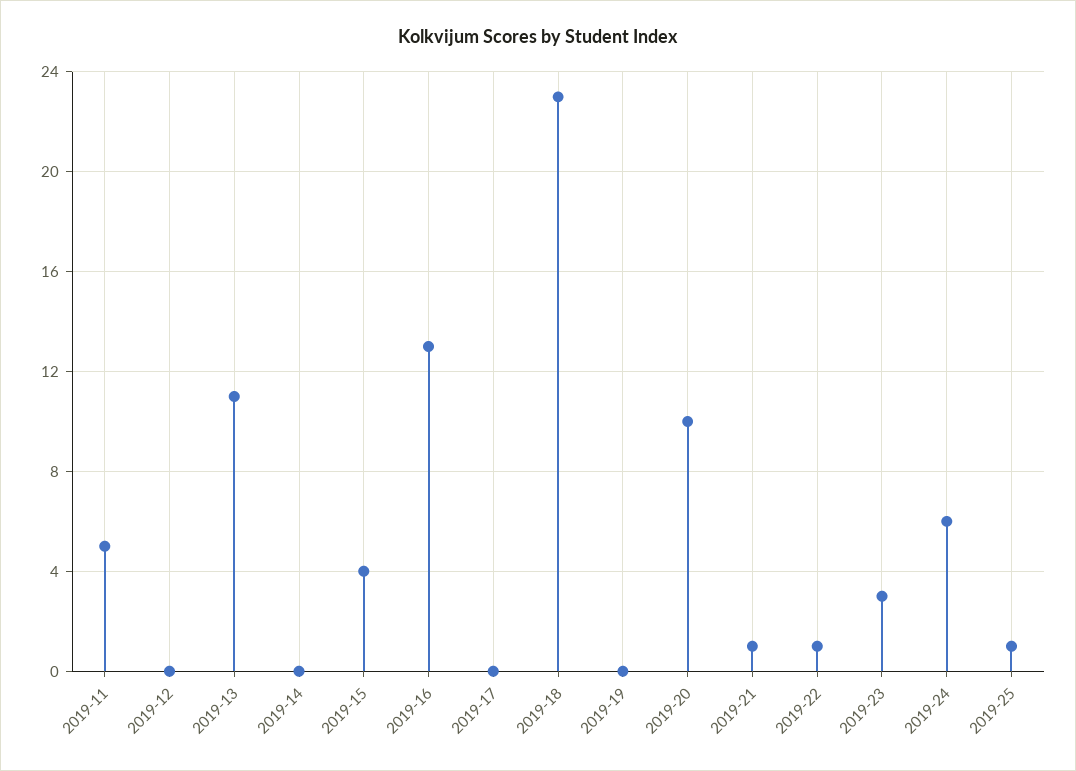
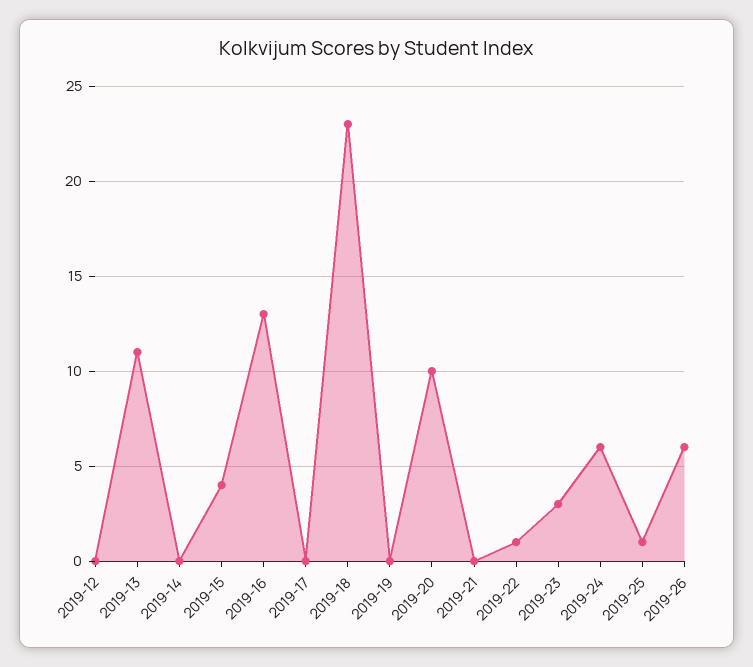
2019-11: 5 -> none
2019-21: 1 -> 0
2019-26: none -> 6

